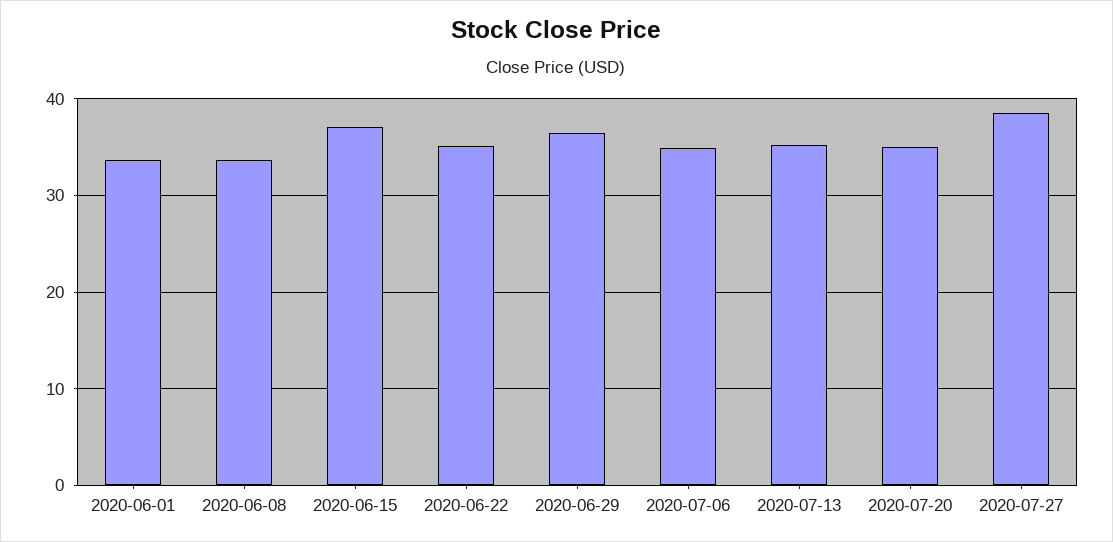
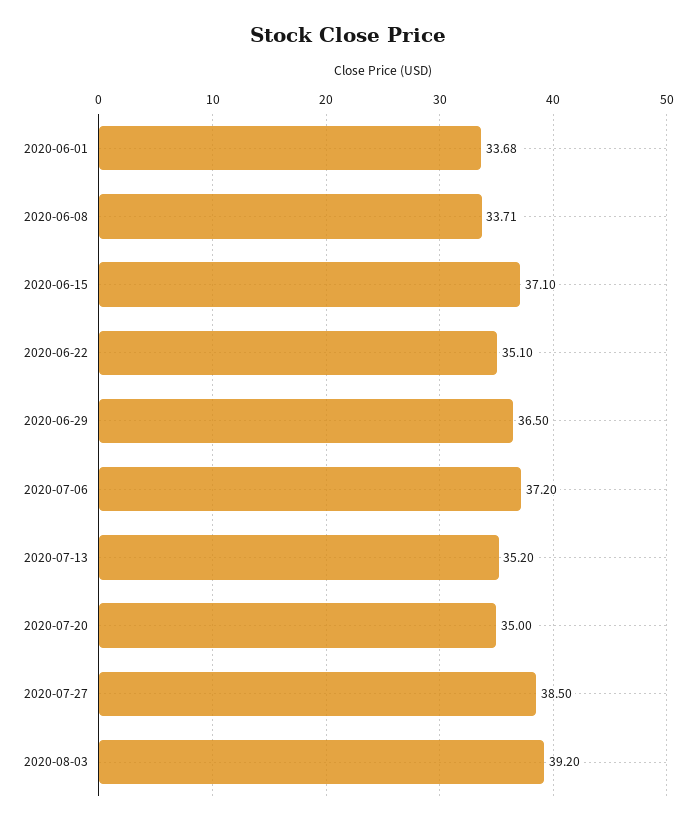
2020-07-06: 35 -> 37.2
2020-08-03: none -> 39.2

